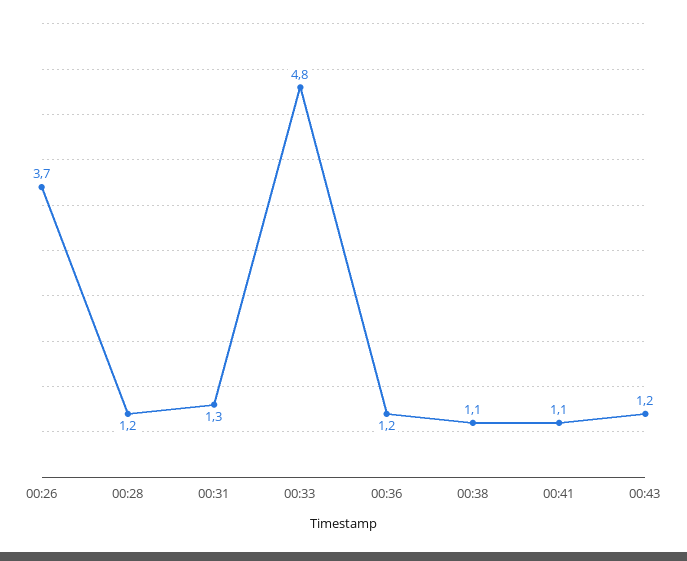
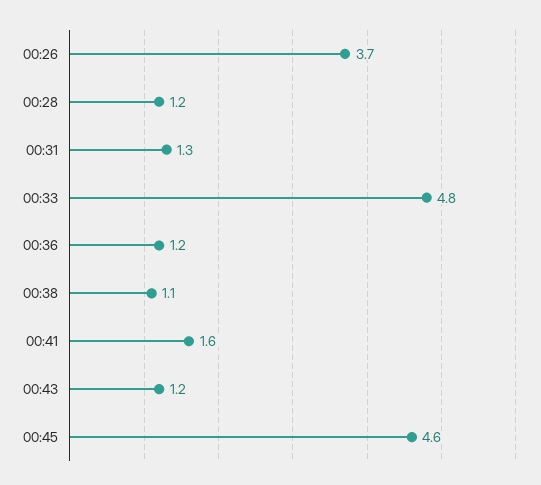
00:41: 1.1 -> 1.6
00:45: none -> 4.6

